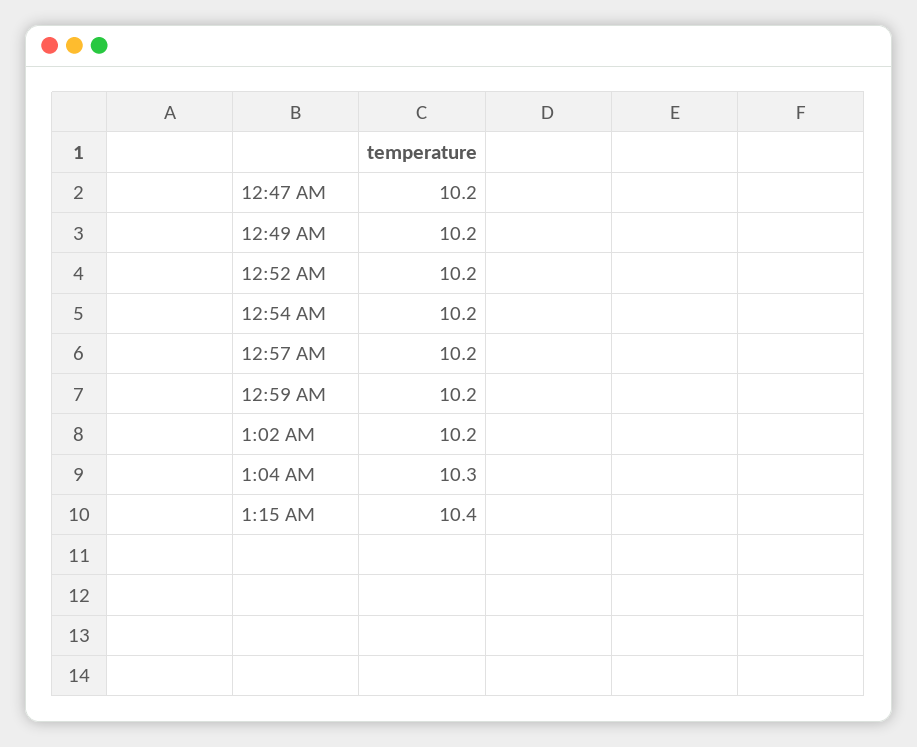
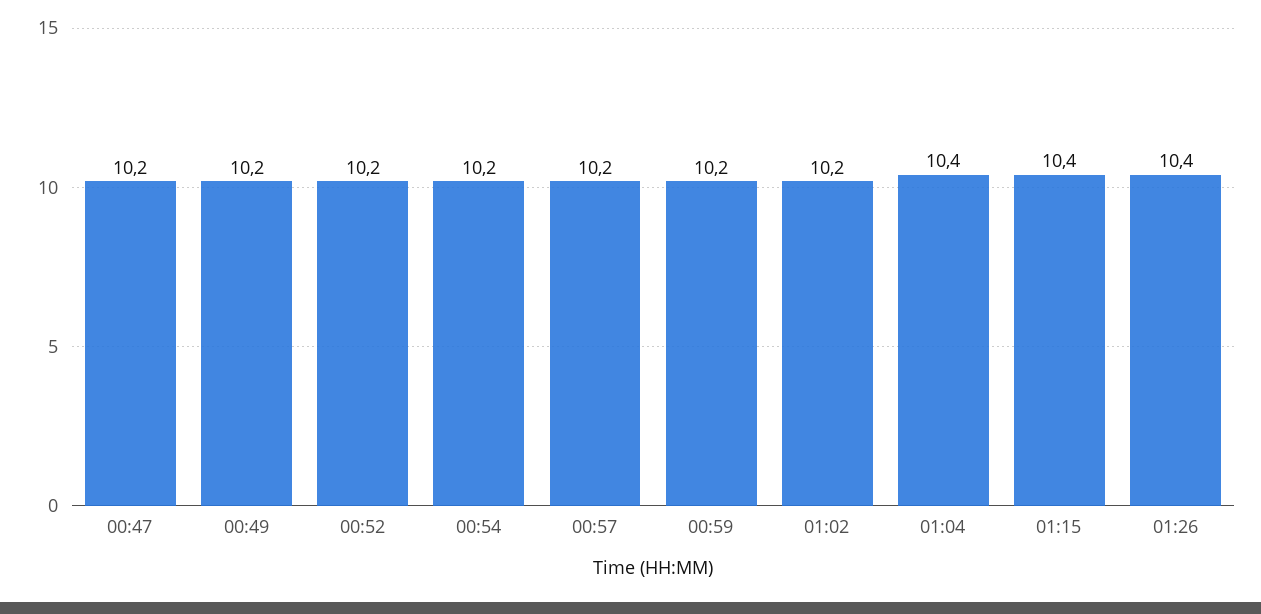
1:04 AM: 10.3 -> 10.4
01:26: none -> 10.4

